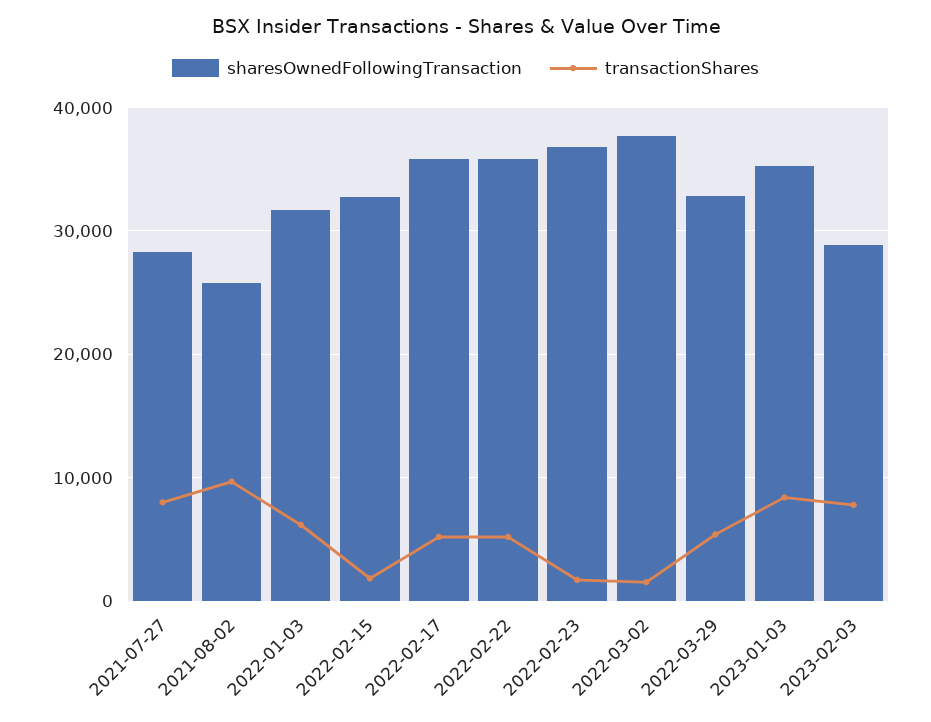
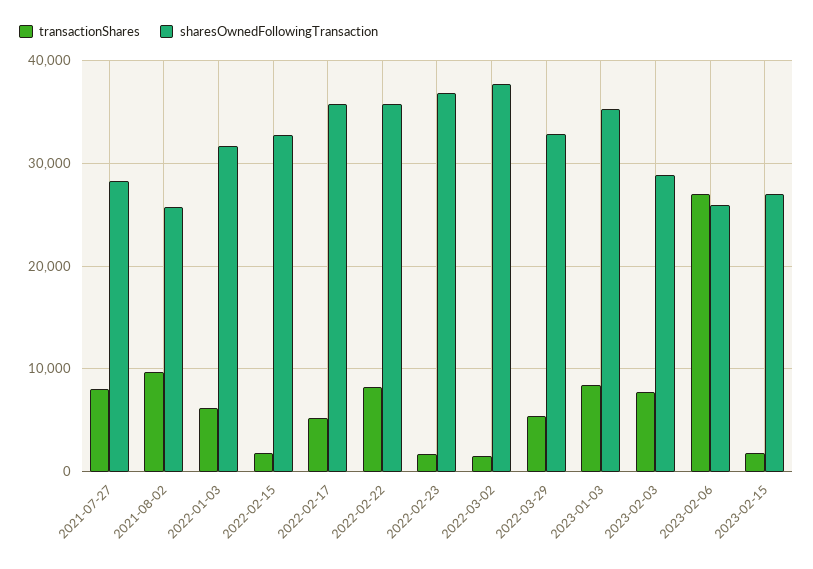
transactionShares, 2022-02-22: 5000 -> 8000
transactionShares, 2023-02-06: none -> 27000
sharesOwnedFollowingTransaction, 2023-02-06: none -> 26000
transactionShares, 2023-02-15: none -> 2000
sharesOwnedFollowingTransaction, 2023-02-15: none -> 27000

